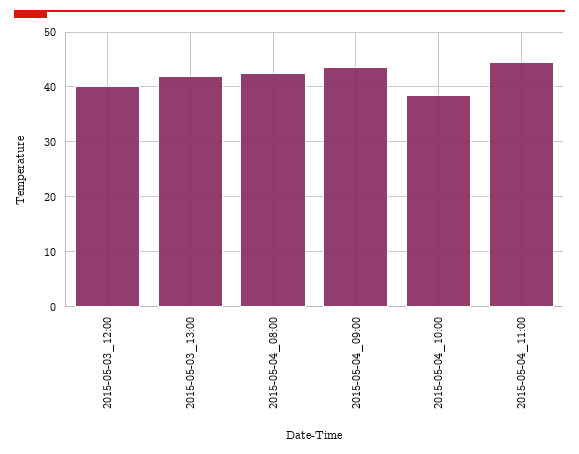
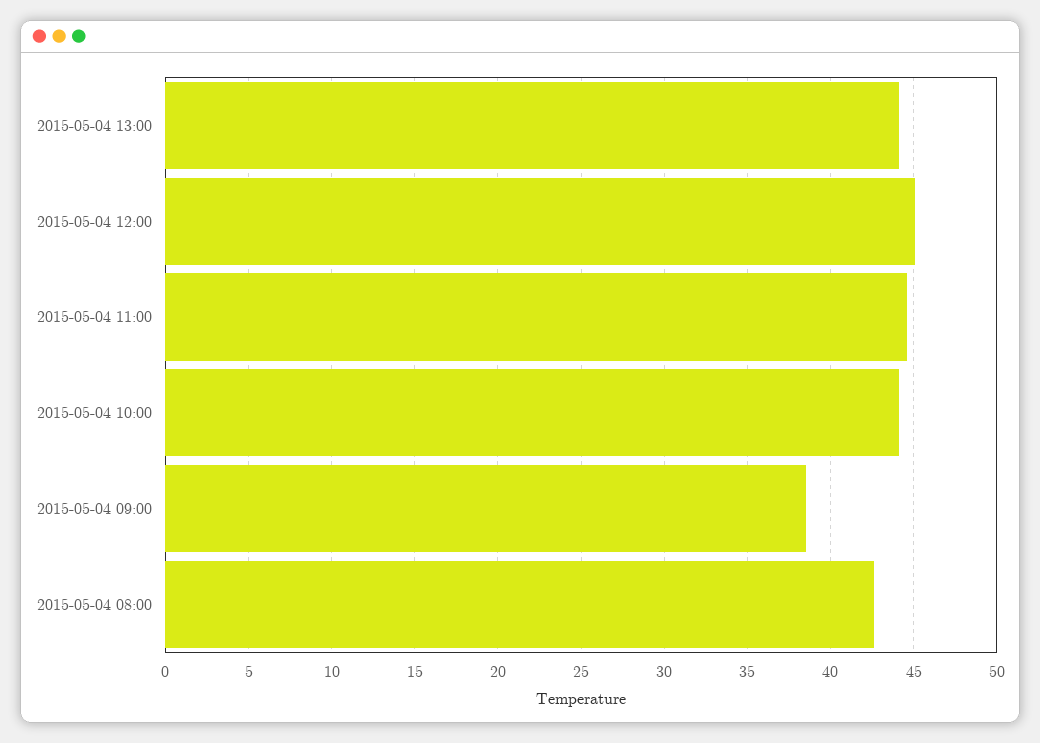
2015-05-03_12:00: 40 -> none
2015-05-03_13:00: 42 -> none
2015-05-04_09:00: 44 -> 38.5
2015-05-04_10:00: 38 -> 44
2015-05-04 13:00: none -> 44
2015-05-04 12:00: none -> 45

